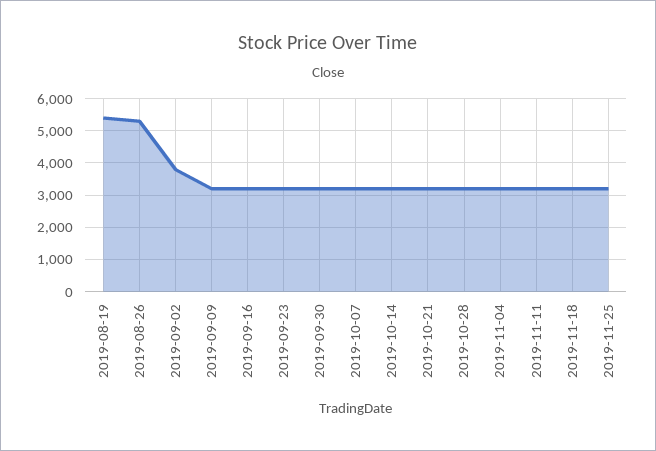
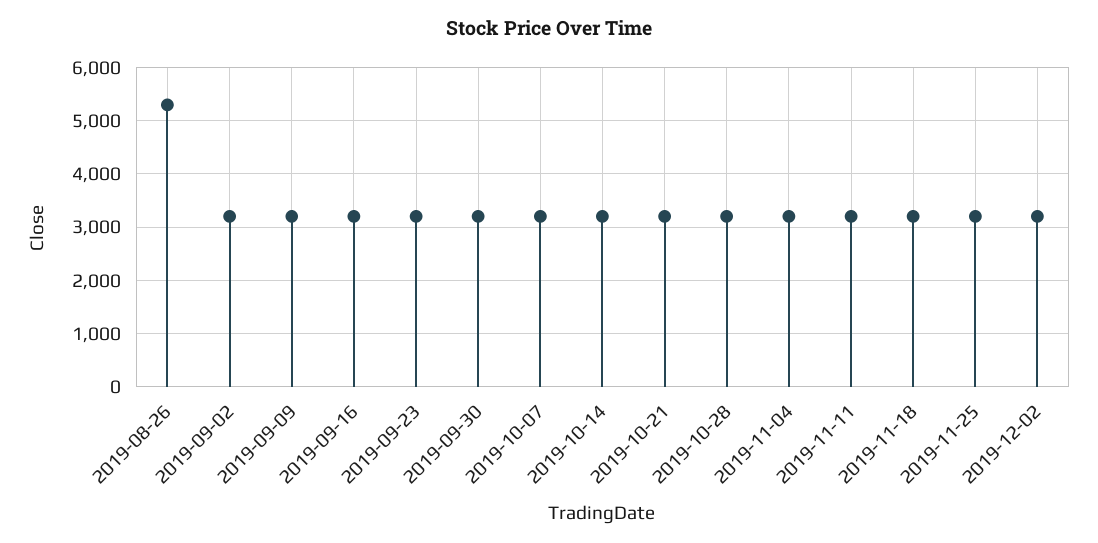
2019-08-19: 5400 -> none
2019-09-02: 3800 -> 3200
2019-12-02: none -> 3200

